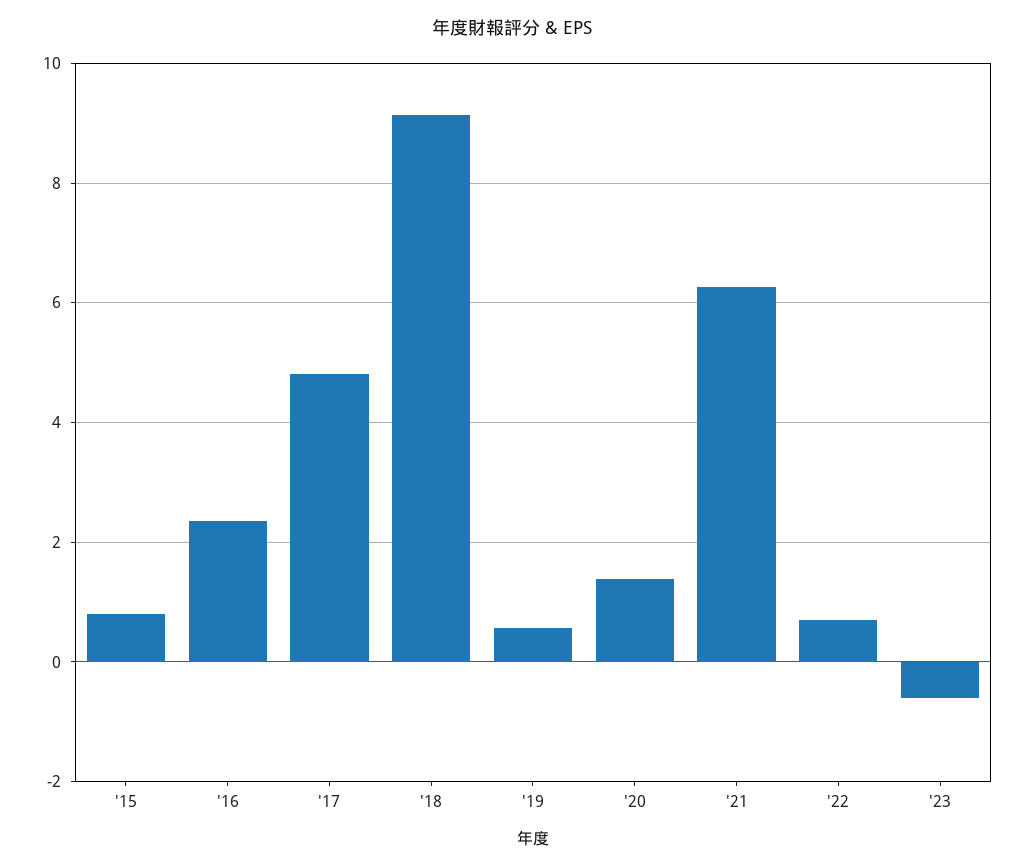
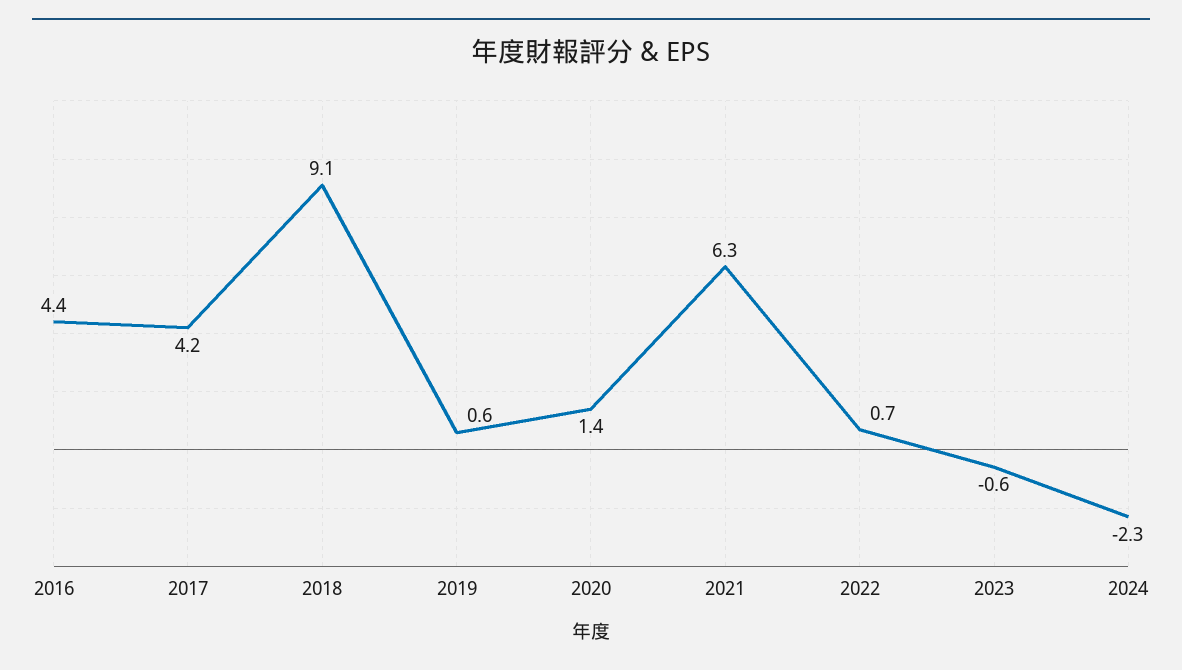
'15: 0.8 -> none
'16: 2.4 -> 4.4
'17: 4.8 -> 4.2
2024: none -> -2.3

